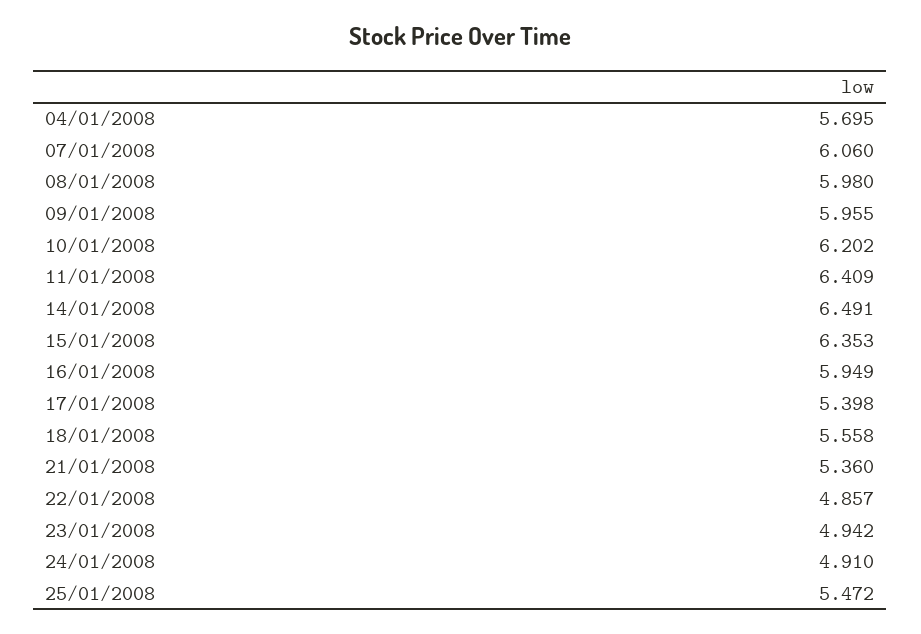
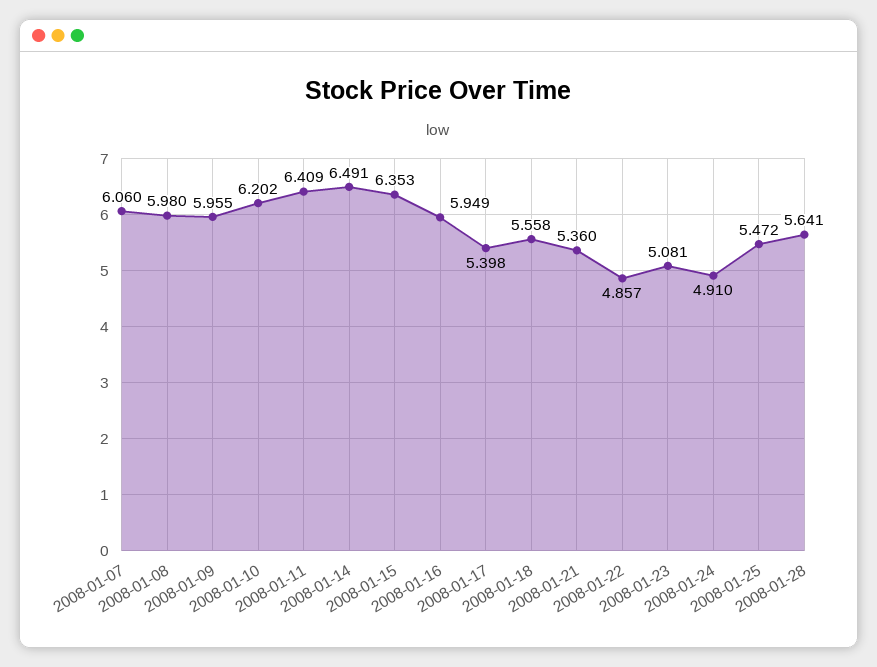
04/01/2008: 5.695 -> none
23/01/2008: 4.942 -> 5.081
2008-01-28: none -> 5.641

